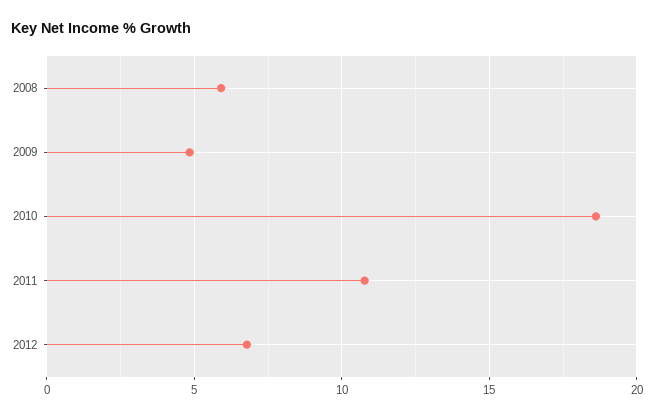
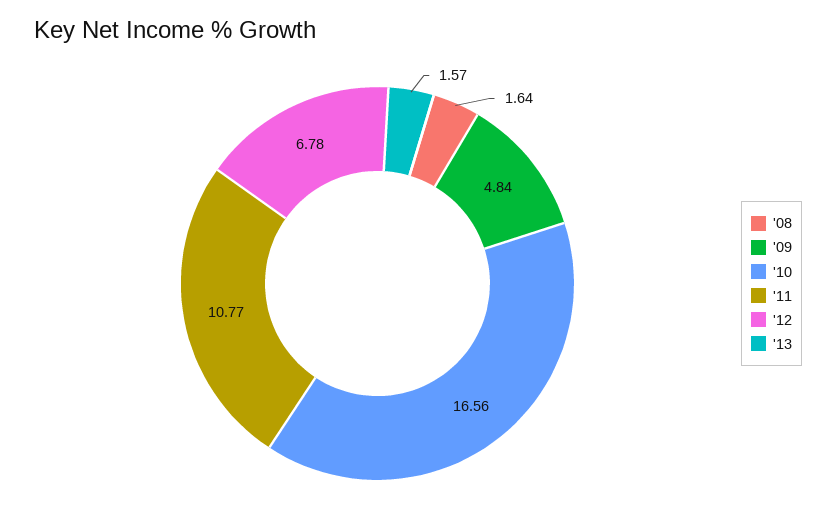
2008: 6 -> 1.64
2010: 18.5 -> 16.56
'13: none -> 1.57

